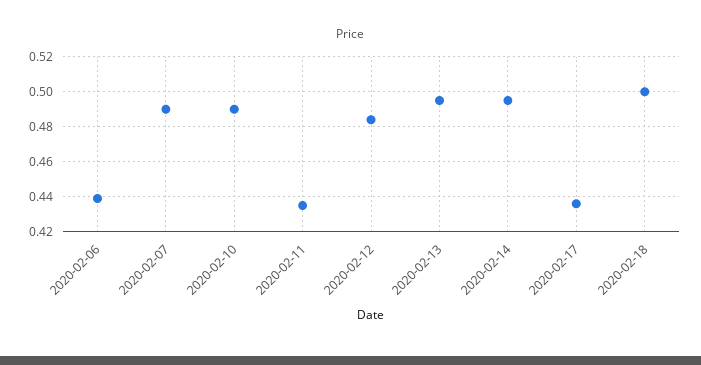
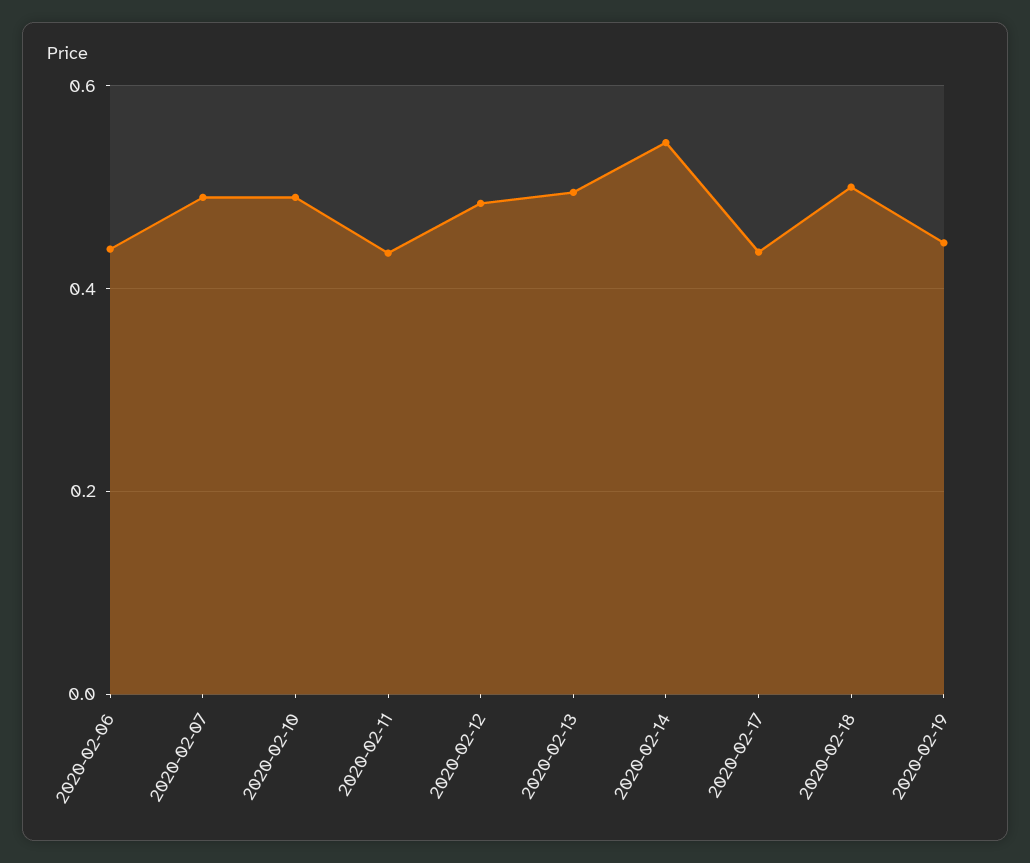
2020-02-14: 0.495 -> 0.54
2020-02-19: none -> 0.44

